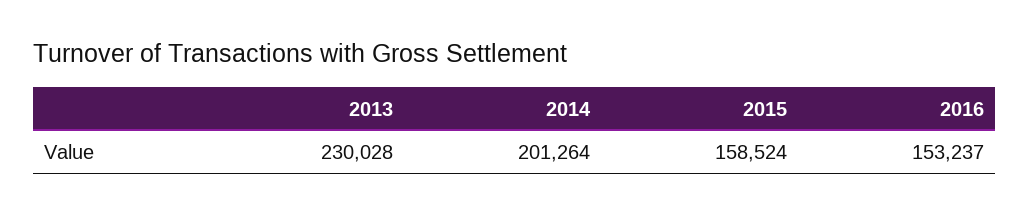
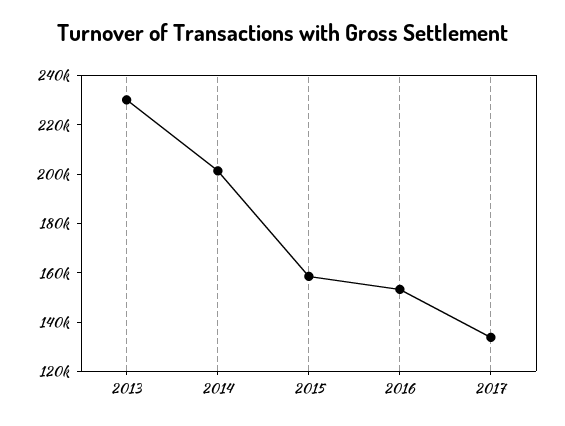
2017: none -> 135000

